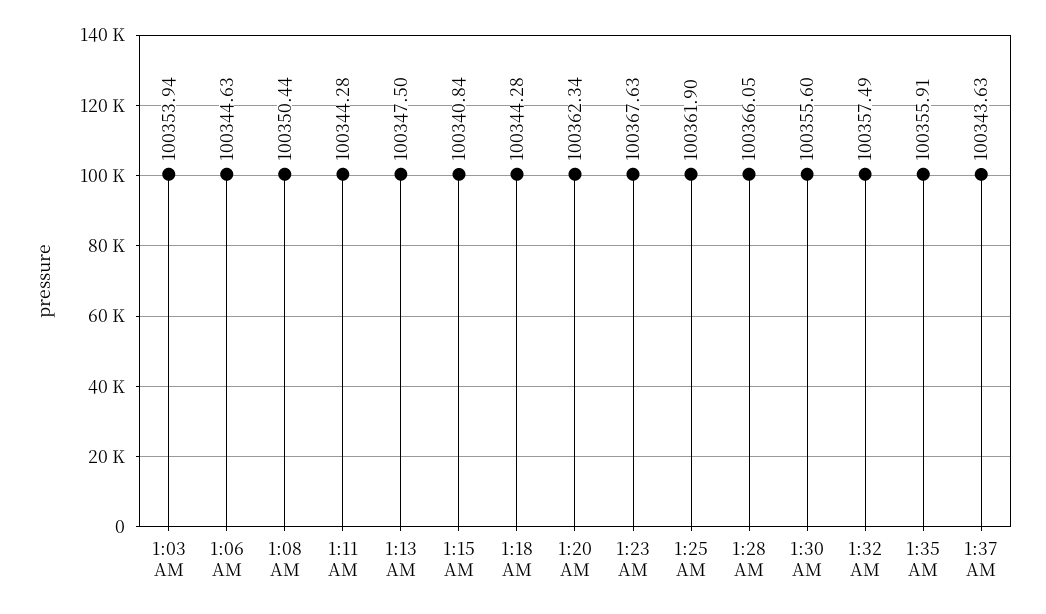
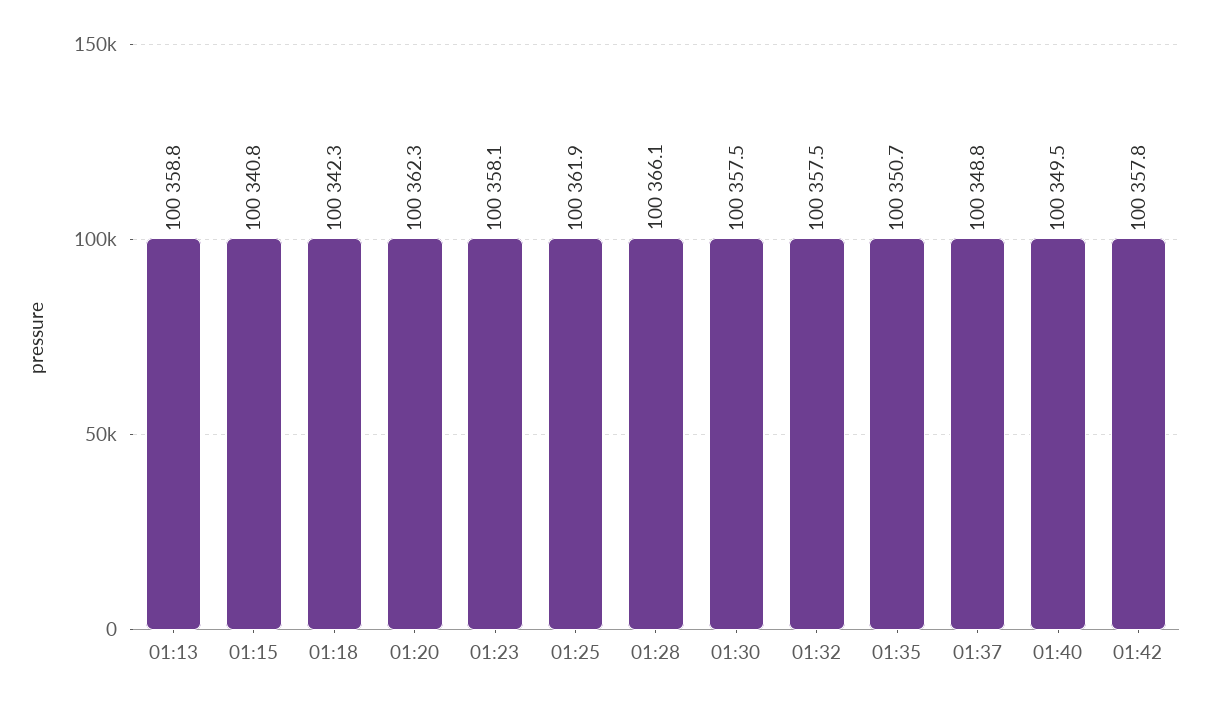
1:03 AM: 100353.94 -> none
1:06 AM: 100344.63 -> none
1:08 AM: 100350.44 -> none
1:11 AM: 100344.28 -> none
1:13 AM: 100347.5 -> 100358.8
1:18 AM: 100344.28 -> 100342.3
1:23 AM: 100367.63 -> 100358.1
1:30 AM: 100355.6 -> 100357.5
1:35 AM: 100355.91 -> 100350.7
1:37 AM: 100343.63 -> 100348.8
01:40: none -> 100349.5
01:42: none -> 100357.8

